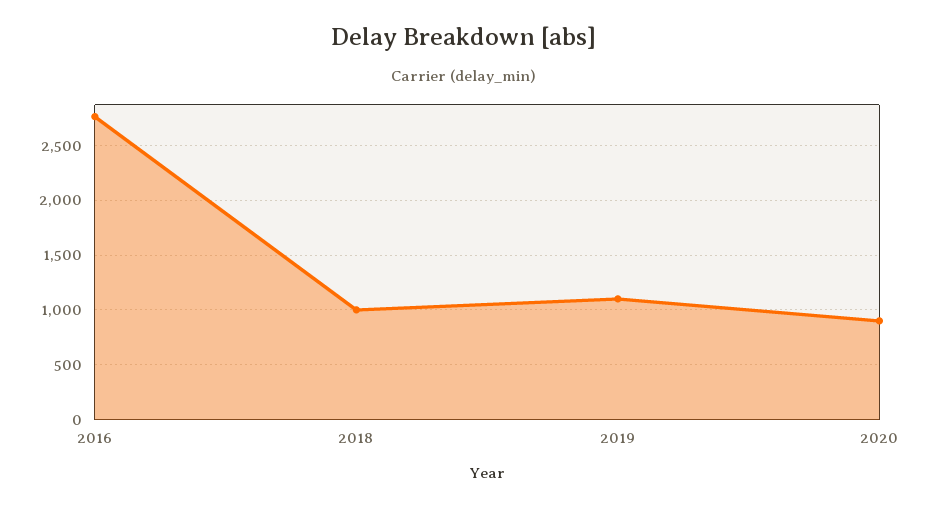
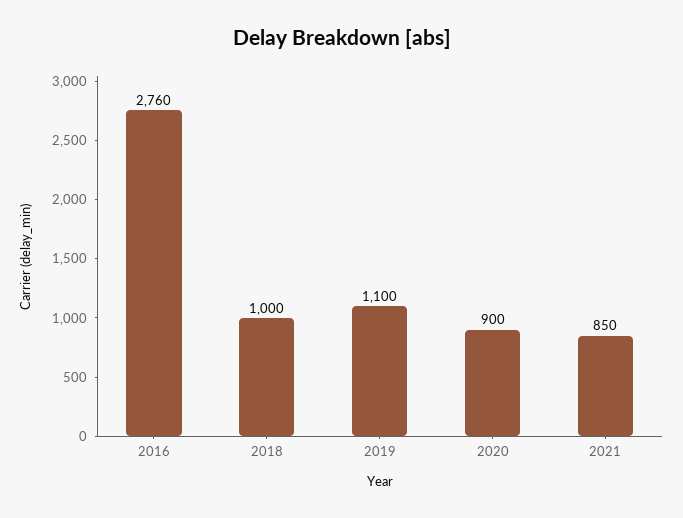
2021: none -> 850

